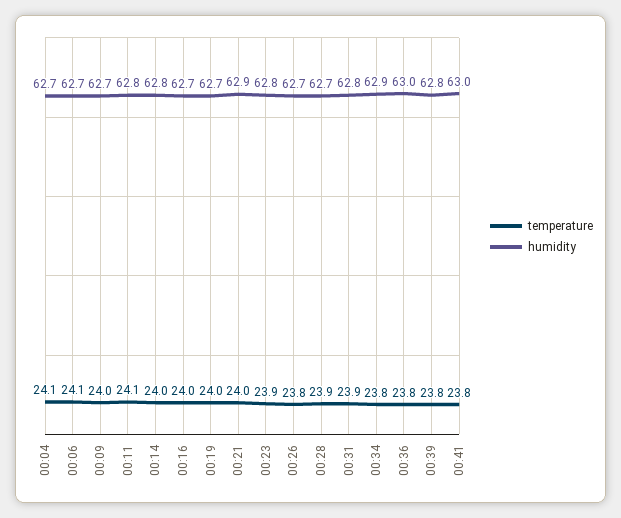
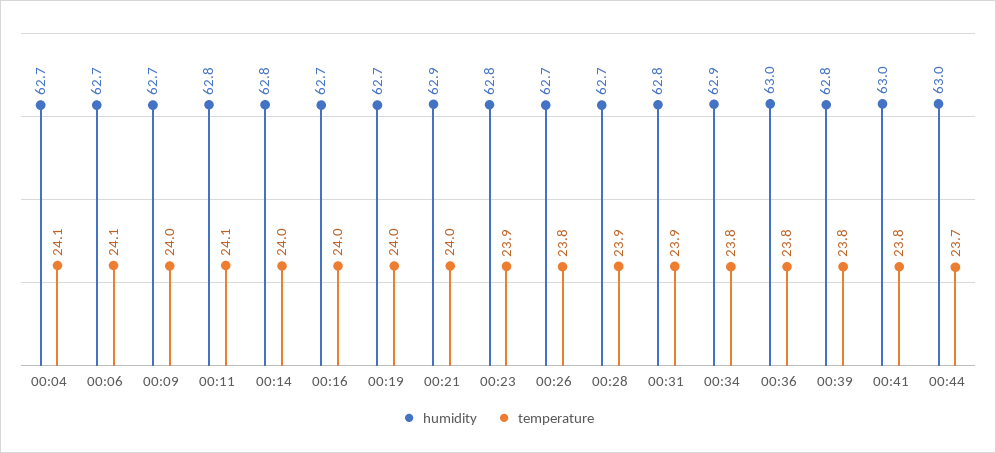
humidity, 00:44: none -> 63
temperature, 00:44: none -> 23.7

